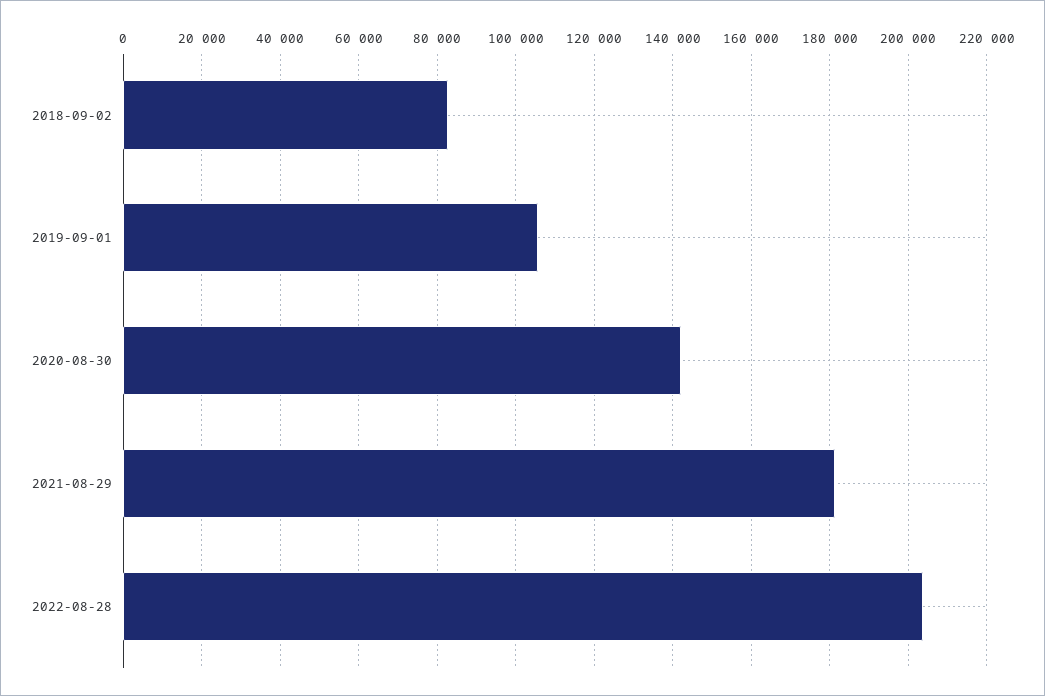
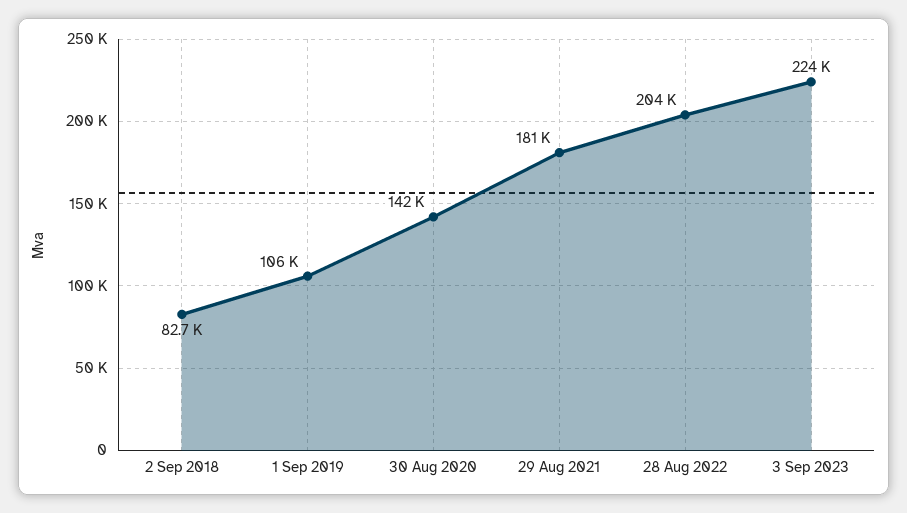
3 Sep 2023: none -> 224000

